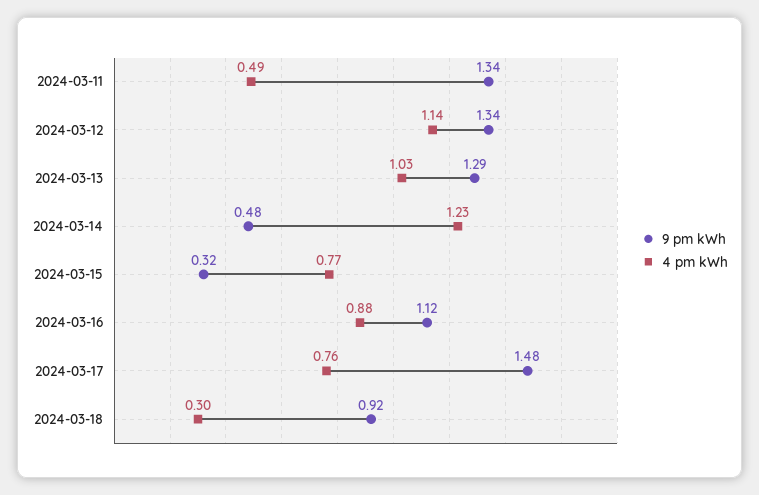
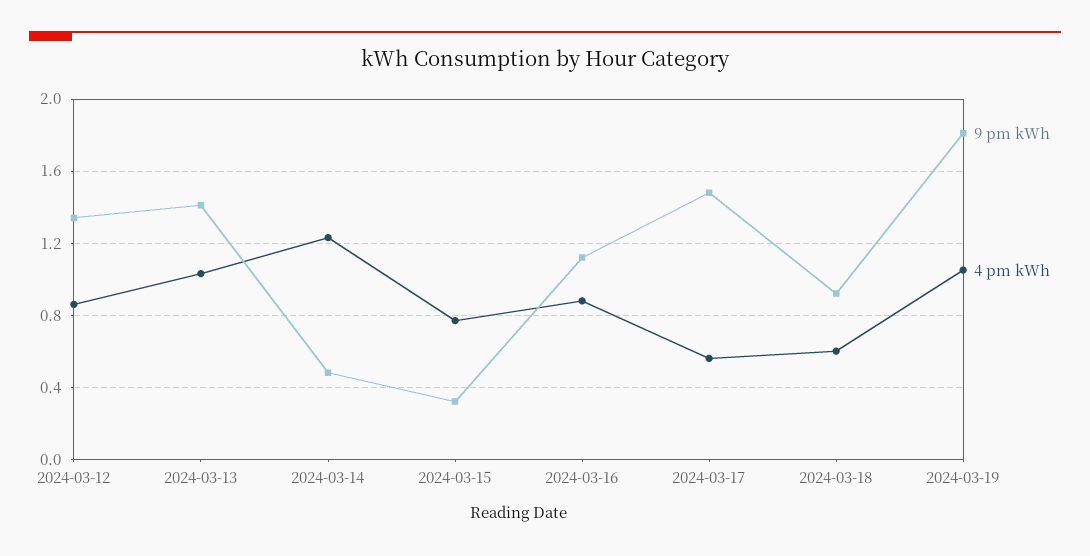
9 pm kWh, 2024-03-11: 1.34 -> none
4 pm kWh, 2024-03-11: 0.49 -> none
4 pm kWh, 2024-03-12: 1.14 -> 0.85
9 pm kWh, 2024-03-13: 1.29 -> 1.4
4 pm kWh, 2024-03-17: 0.76 -> 0.55
4 pm kWh, 2024-03-18: 0.3 -> 0.6
9 pm kWh, 2024-03-19: none -> 1.8
4 pm kWh, 2024-03-19: none -> 1.05

